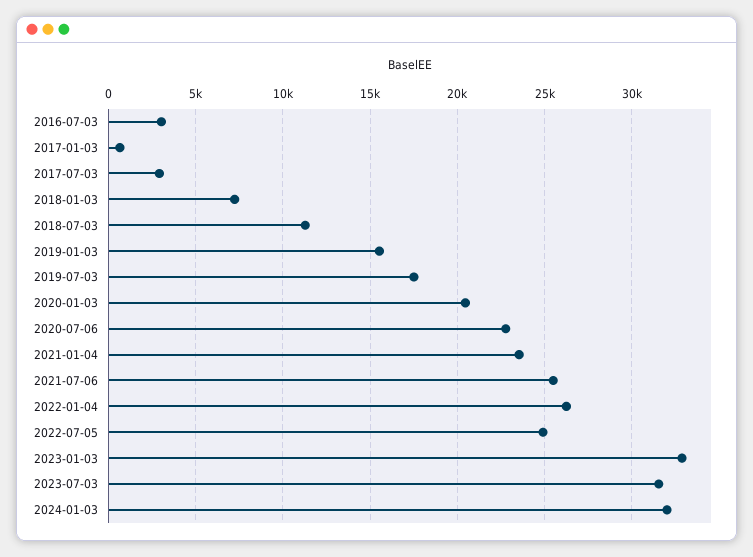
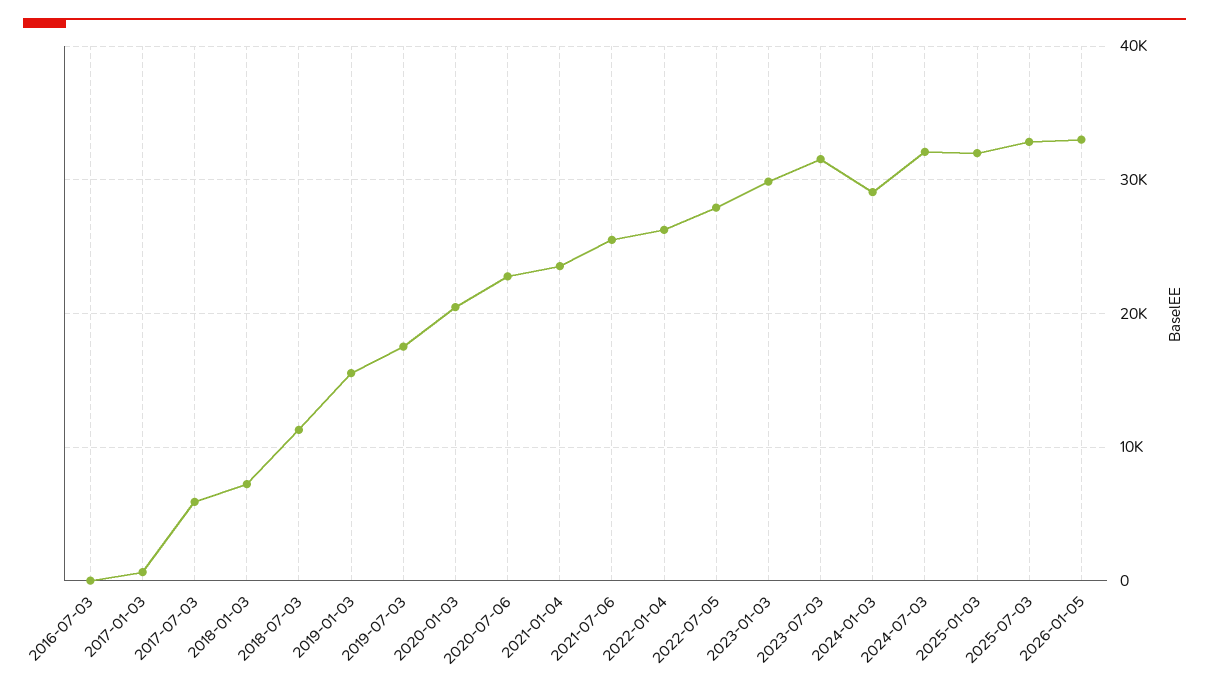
2016-07-03: 3000 -> 0
2017-07-03: 3000 -> 6000
2022-07-05: 25000 -> 28000
2023-01-03: 33000 -> 30000
2024-01-03: 32000 -> 29000
2024-07-03: none -> 32000
2025-01-03: none -> 32000
2025-07-03: none -> 33000
2026-01-05: none -> 33000

